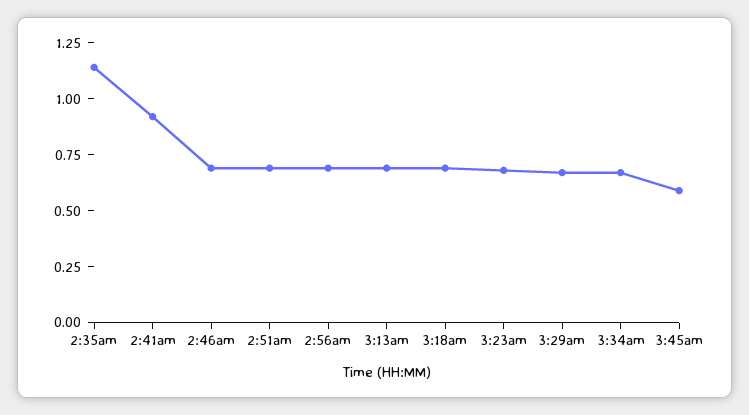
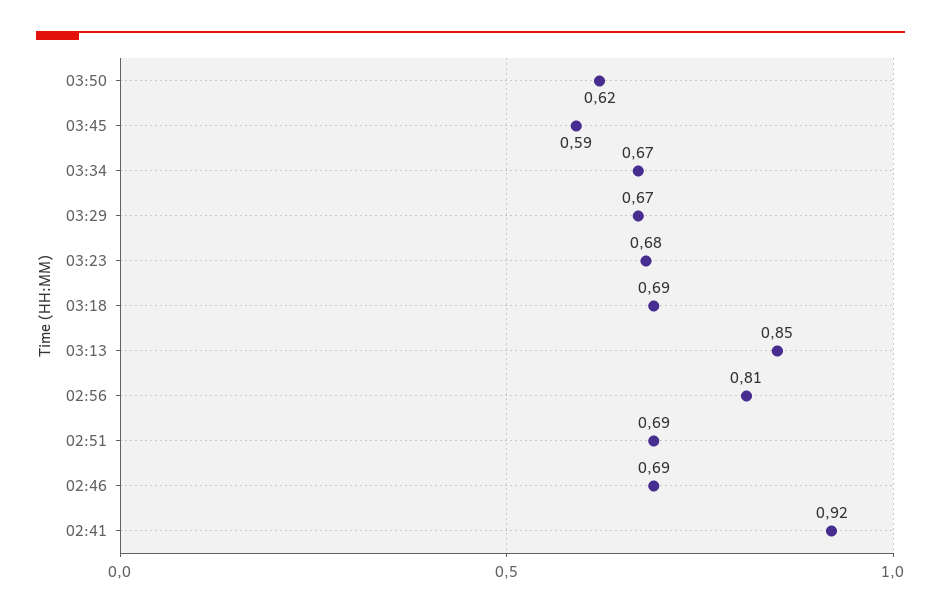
2:35am: 1.15 -> none
2:56am: 0.7 -> 0.81
3:13am: 0.7 -> 0.85
03:50: none -> 0.62

